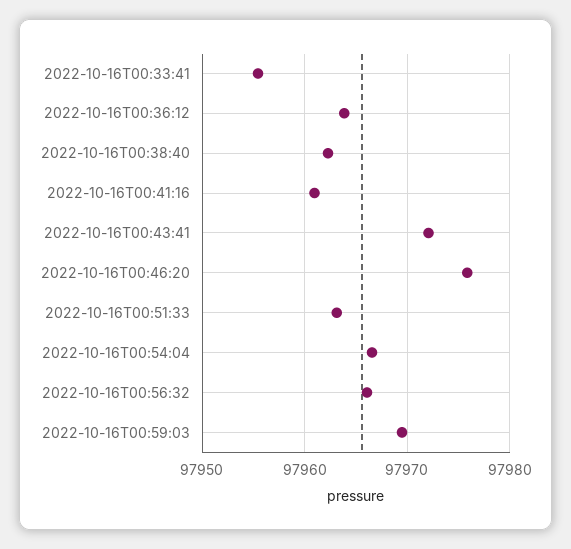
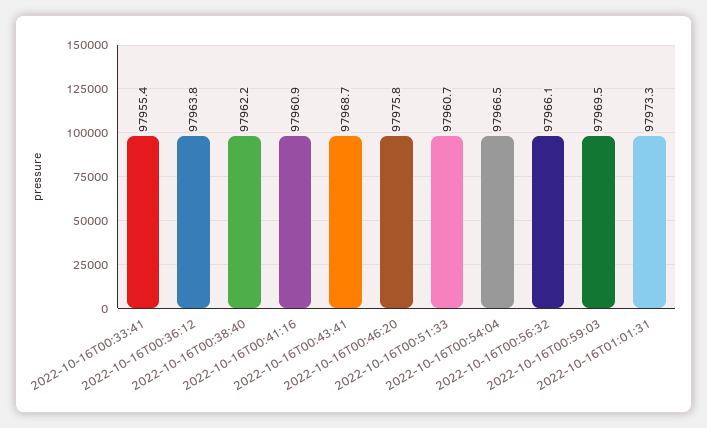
2022-10-16T00:43:41: 97972 -> 97968.7
2022-10-16T00:51:33: 97963 -> 97960.7
2022-10-16T01:01:31: none -> 97973.3

